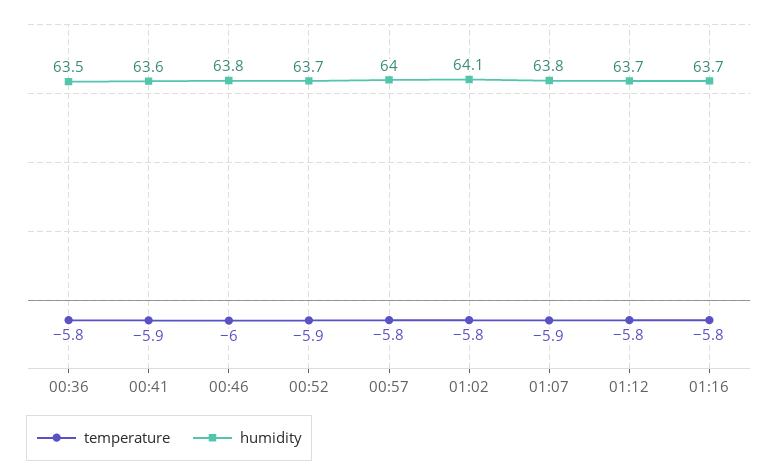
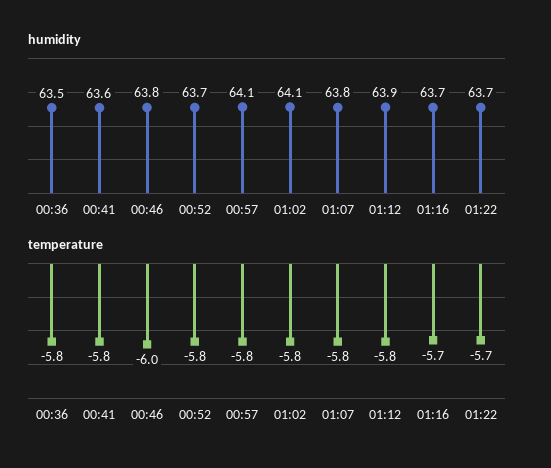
temperature, 00:41: -5.9 -> -5.8
temperature, 00:52: -5.9 -> -5.8
humidity, 00:57: 64 -> 64.1
temperature, 01:07: -5.9 -> -5.8
humidity, 01:12: 63.7 -> 63.9
temperature, 01:16: -5.8 -> -5.7
humidity, 01:22: none -> 63.7
temperature, 01:22: none -> -5.7

